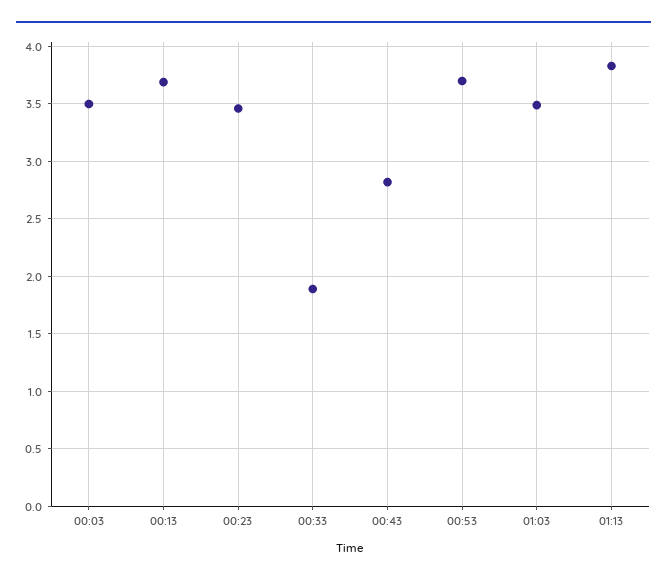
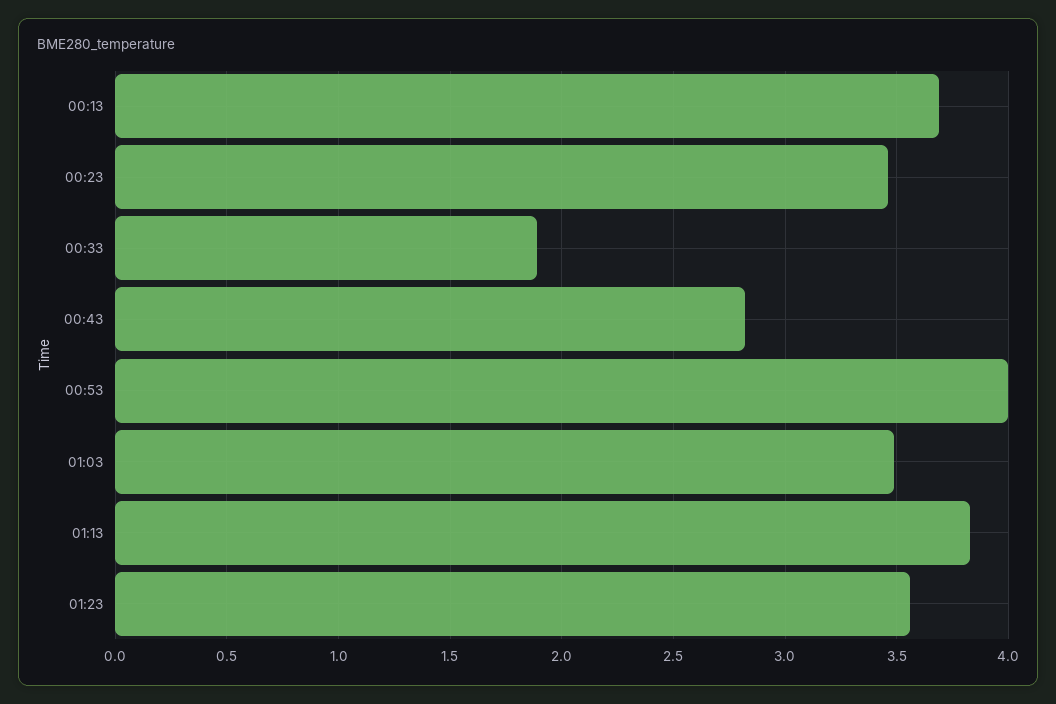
00:03: 3.5 -> none
00:53: 3.7 -> 4
01:23: none -> 3.55

